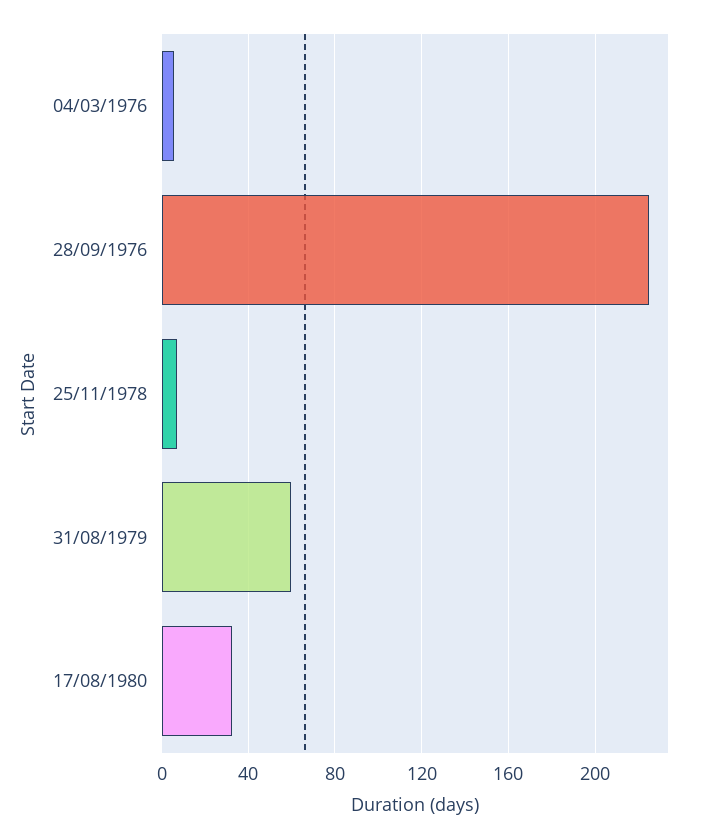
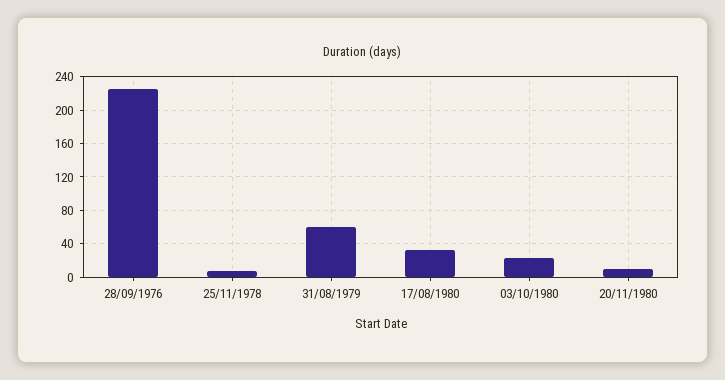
04/03/1976: 5 -> none
03/10/1980: none -> 20
20/11/1980: none -> 10

